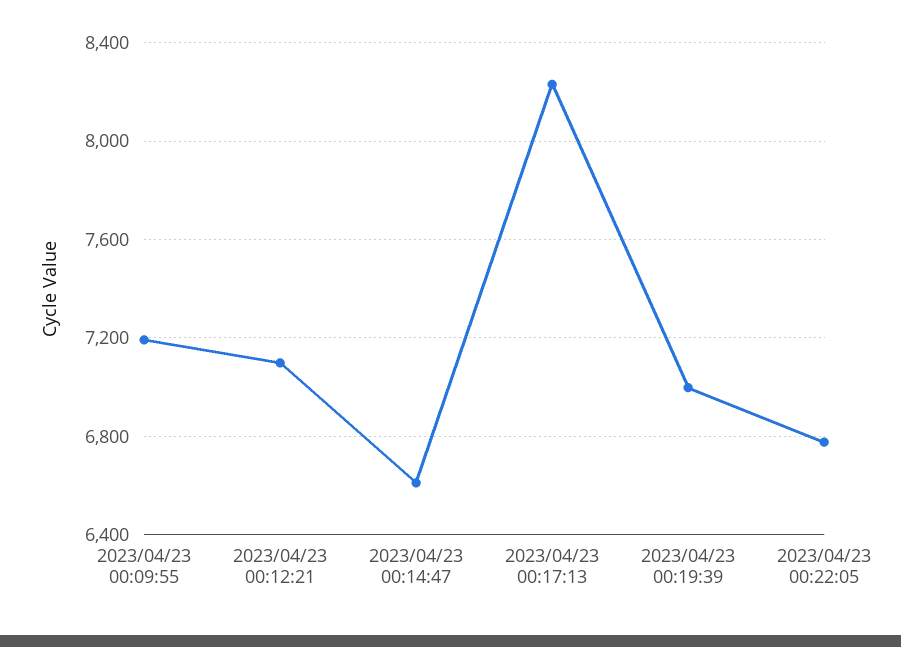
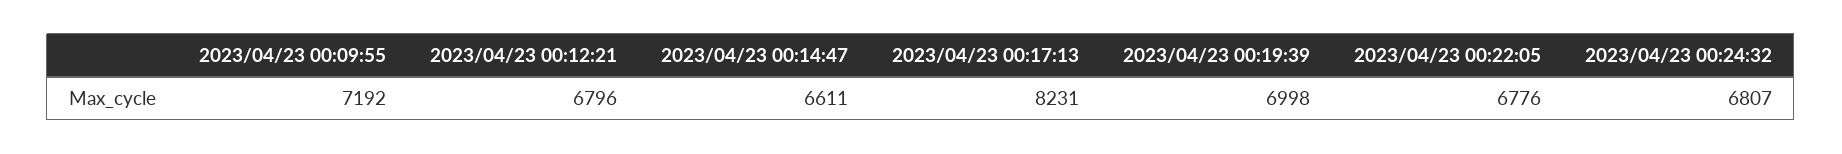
2023/04/23 00:12:21: 7100 -> 6796
2023/04/23 00:24:32: none -> 6807

